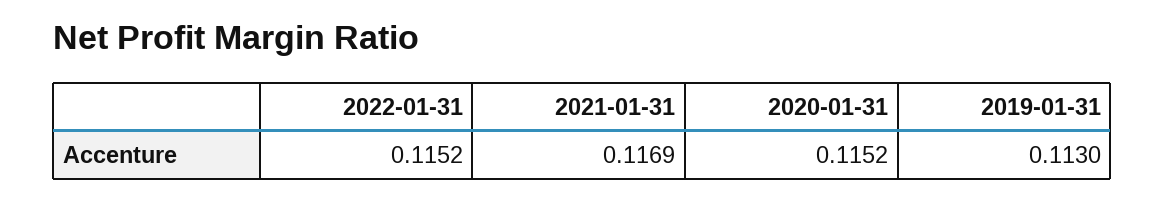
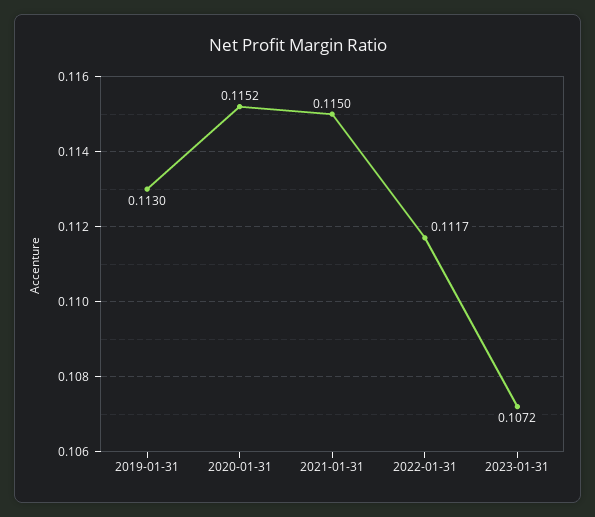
2022-01-31: 0.1152 -> 0.1117
2021-01-31: 0.1169 -> 0.115
2023-01-31: none -> 0.1072

